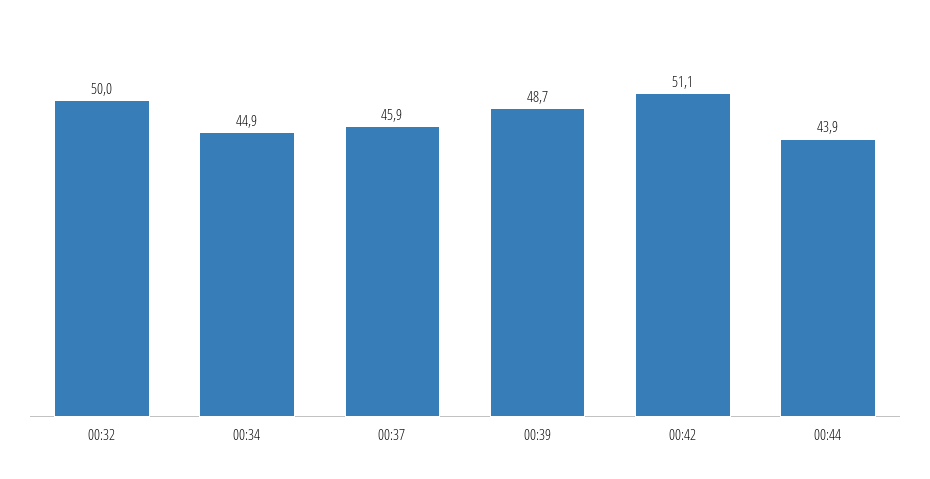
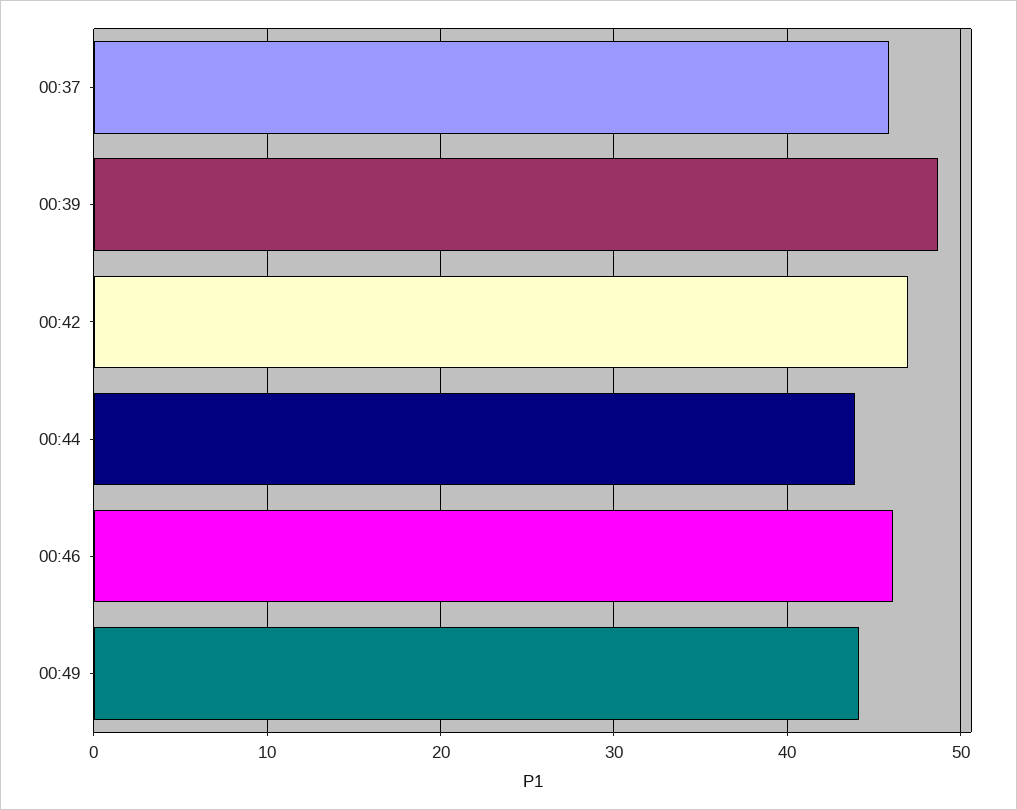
00:32: 50 -> none
00:34: 44.9 -> none
00:42: 51.1 -> 47
00:46: none -> 46
00:49: none -> 44

